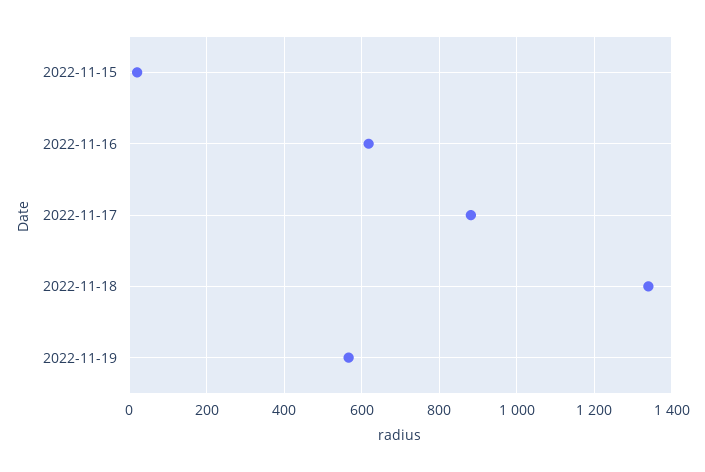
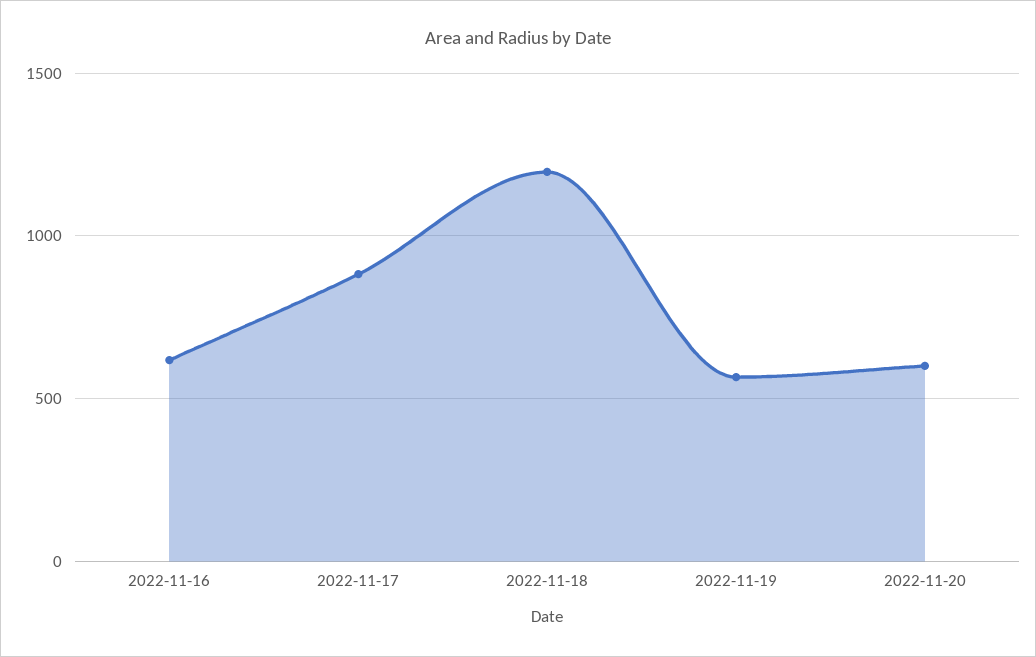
2022-11-15: 20 -> none
2022-11-18: 1340 -> 1200
2022-11-20: none -> 600

